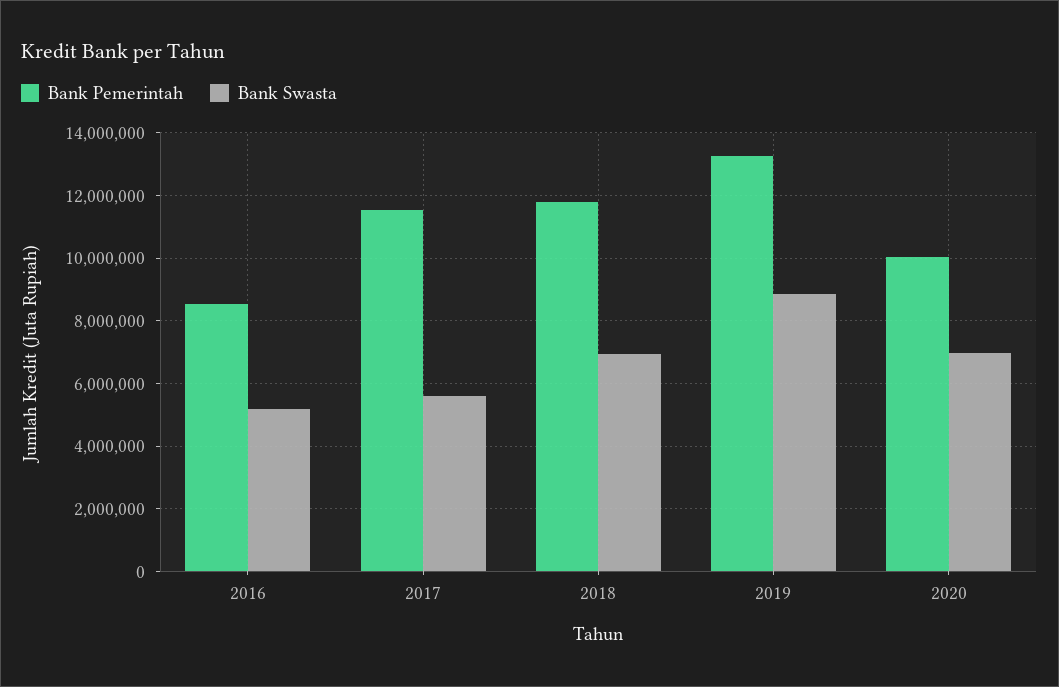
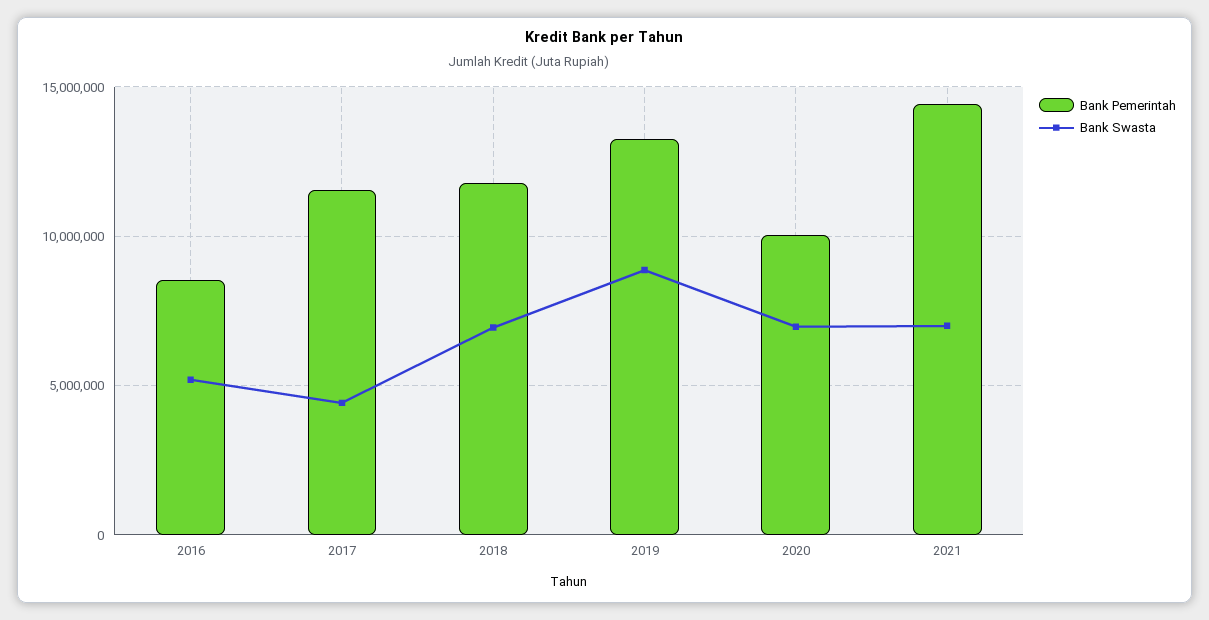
Bank Swasta, 2017: 5600000 -> 4500000
Bank Pemerintah, 2021: none -> 14500000
Bank Swasta, 2021: none -> 7000000

